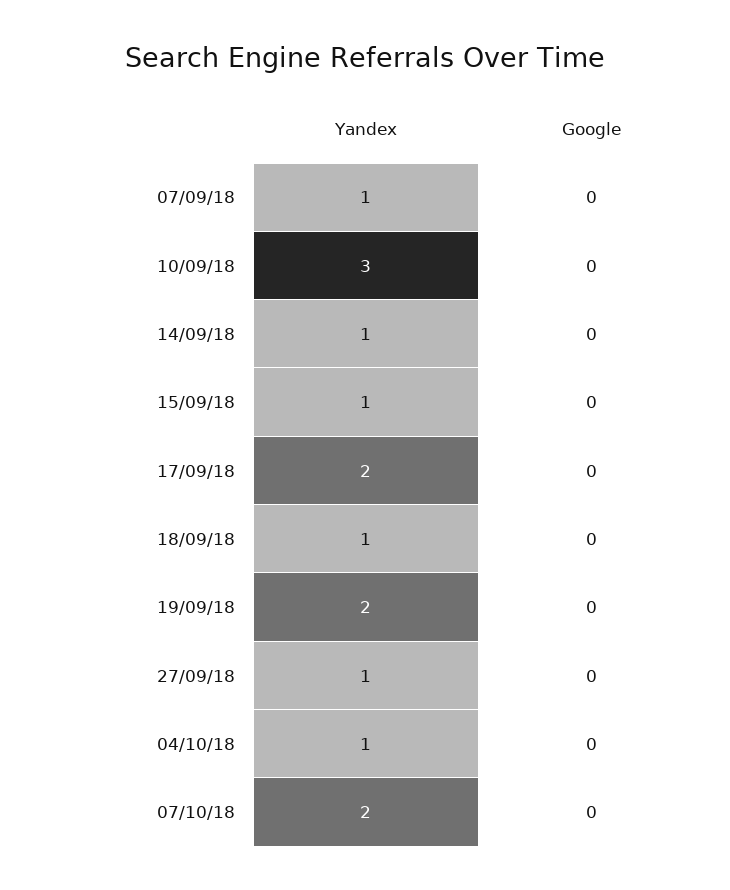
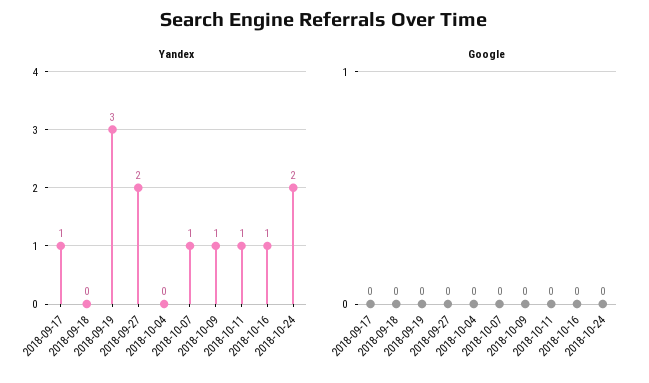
Yandex, 07/09/18: 1 -> none
Google, 07/09/18: 0 -> none
Yandex, 10/09/18: 3 -> none
Google, 10/09/18: 0 -> none
Yandex, 14/09/18: 1 -> none
Google, 14/09/18: 0 -> none
Yandex, 15/09/18: 1 -> none
Google, 15/09/18: 0 -> none
Yandex, 17/09/18: 2 -> 1
Yandex, 18/09/18: 1 -> 0
Yandex, 19/09/18: 2 -> 3
Yandex, 27/09/18: 1 -> 2
Yandex, 04/10/18: 1 -> 0
Yandex, 07/10/18: 2 -> 1
Yandex, 2018-10-09: none -> 1
Yandex, 2018-10-11: none -> 1
Yandex, 2018-10-16: none -> 1
Yandex, 2018-10-24: none -> 2
Google, 2018-10-09: none -> 0
Google, 2018-10-11: none -> 0
Google, 2018-10-16: none -> 0
Google, 2018-10-24: none -> 0

